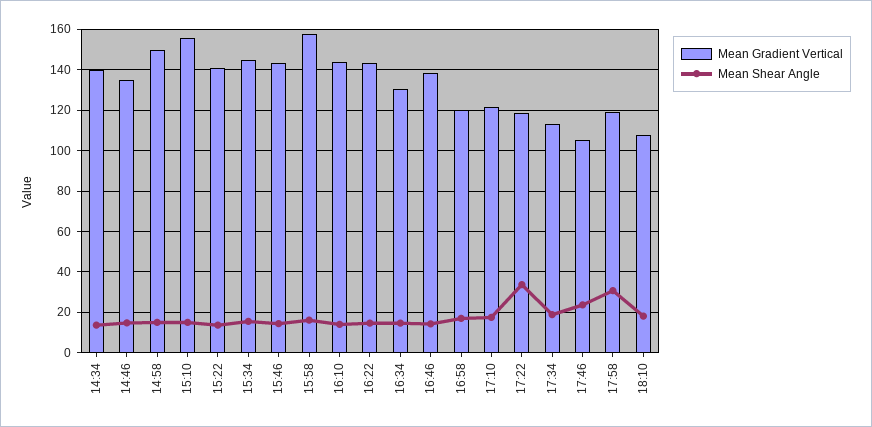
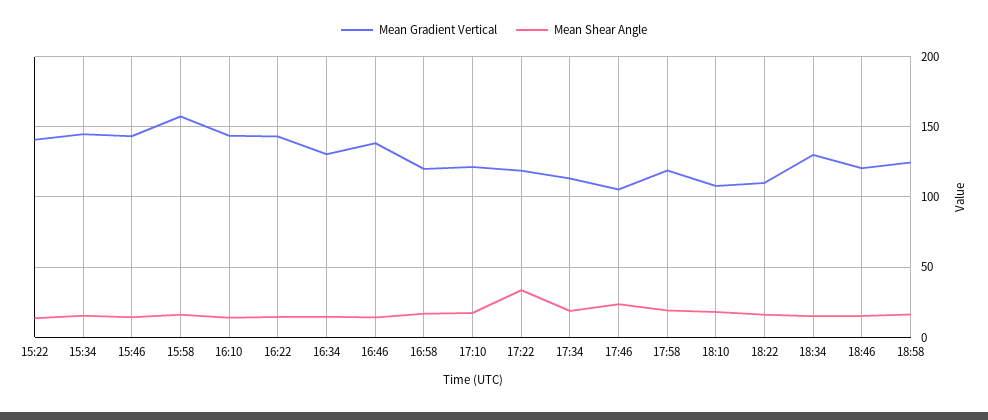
Mean Gradient Vertical, 14:34: 140 -> none
Mean Shear Angle, 14:34: 15 -> none
Mean Gradient Vertical, 14:46: 135 -> none
Mean Shear Angle, 14:46: 15 -> none
Mean Gradient Vertical, 14:58: 150 -> none
Mean Shear Angle, 14:58: 15 -> none
Mean Gradient Vertical, 15:10: 155 -> none
Mean Shear Angle, 15:10: 15 -> none
Mean Shear Angle, 17:58: 30 -> 20
Mean Gradient Vertical, 18:22: none -> 110
Mean Shear Angle, 18:22: none -> 15
Mean Gradient Vertical, 18:34: none -> 130
Mean Shear Angle, 18:34: none -> 15
Mean Gradient Vertical, 18:46: none -> 120
Mean Shear Angle, 18:46: none -> 15
Mean Gradient Vertical, 18:58: none -> 125
Mean Shear Angle, 18:58: none -> 15

